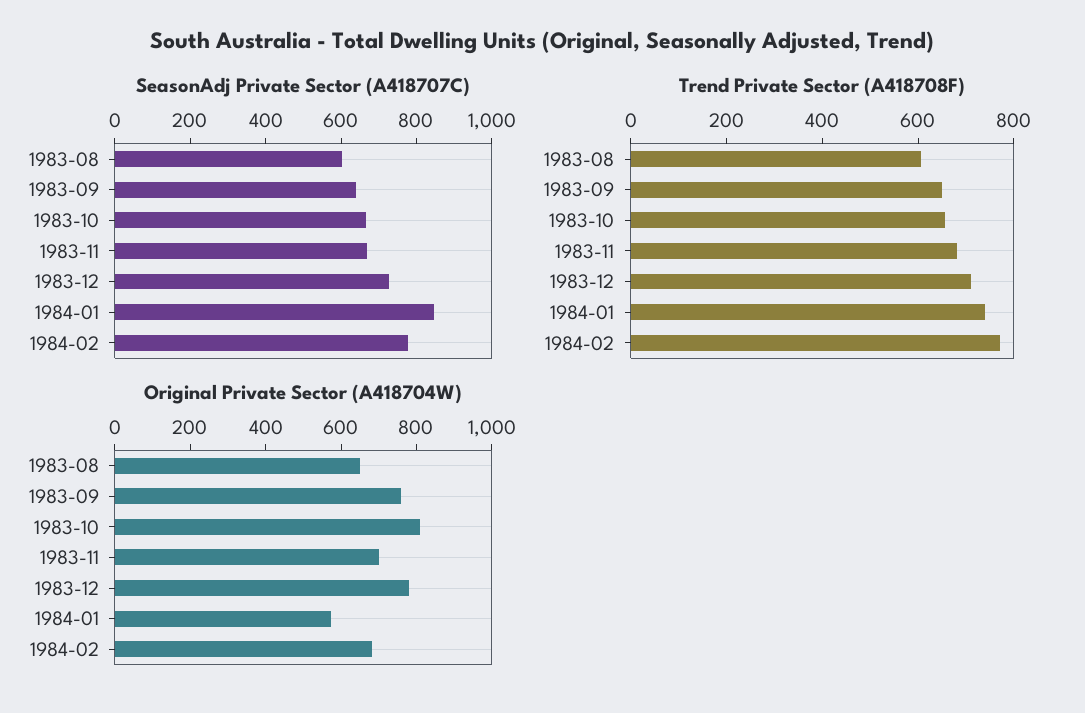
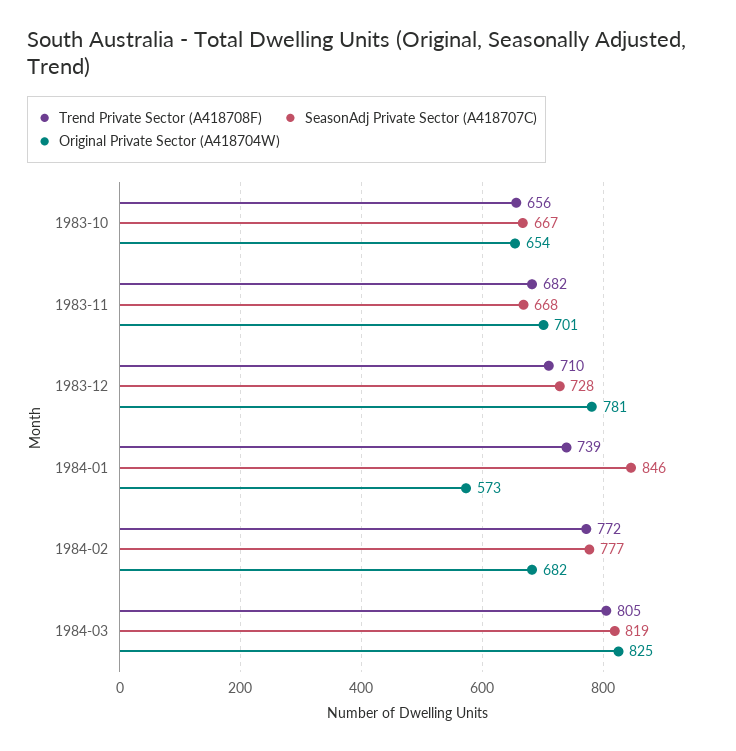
SeasonAdj Private Sector (A418707C), 1983-08: 600 -> none
SeasonAdj Private Sector (A418707C), 1983-09: 650 -> none
Trend Private Sector (A418708F), 1983-08: 600 -> none
Trend Private Sector (A418708F), 1983-09: 650 -> none
Original Private Sector (A418704W), 1983-08: 650 -> none
Original Private Sector (A418704W), 1983-09: 750 -> none
Original Private Sector (A418704W), 1983-10: 800 -> 654
Trend Private Sector (A418708F), 1984-03: none -> 805
SeasonAdj Private Sector (A418707C), 1984-03: none -> 819
Original Private Sector (A418704W), 1984-03: none -> 825

